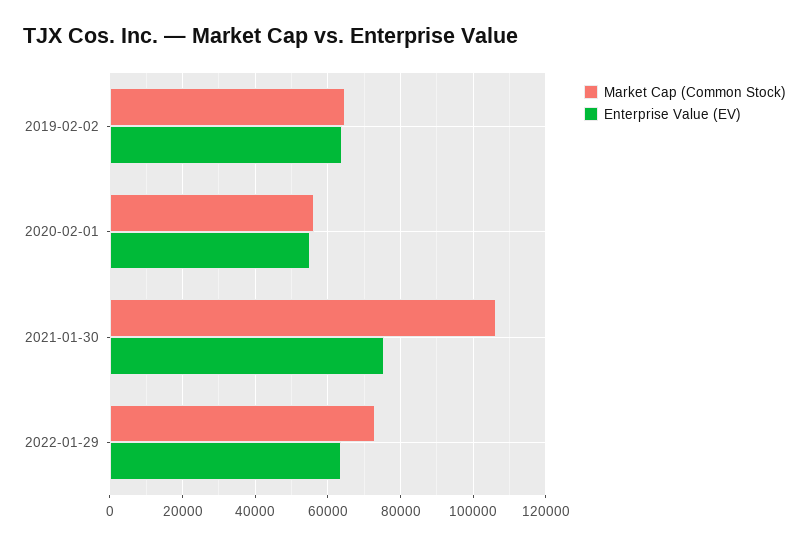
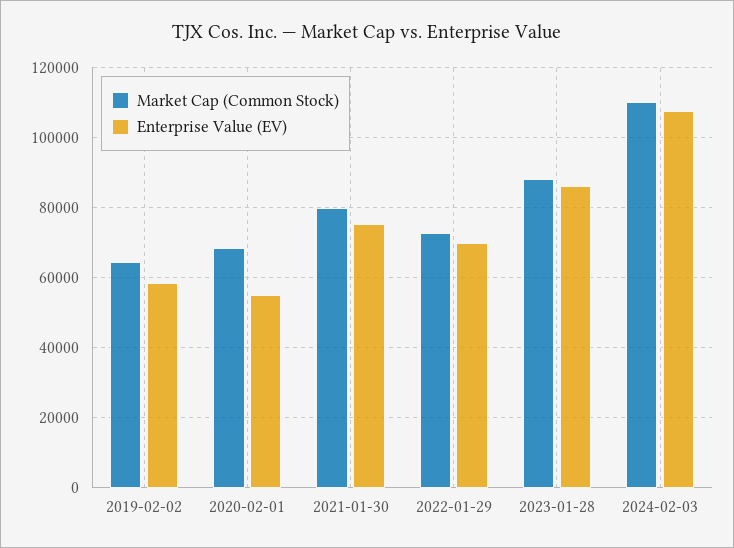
Enterprise Value (EV), 2019-02-02: 64000 -> 58000
Market Cap (Common Stock), 2020-02-01: 56000 -> 68000
Market Cap (Common Stock), 2021-01-30: 106000 -> 80000
Enterprise Value (EV), 2022-01-29: 64000 -> 70000
Market Cap (Common Stock), 2023-01-28: none -> 88000
Enterprise Value (EV), 2023-01-28: none -> 86000
Market Cap (Common Stock), 2024-02-03: none -> 110000
Enterprise Value (EV), 2024-02-03: none -> 108000

